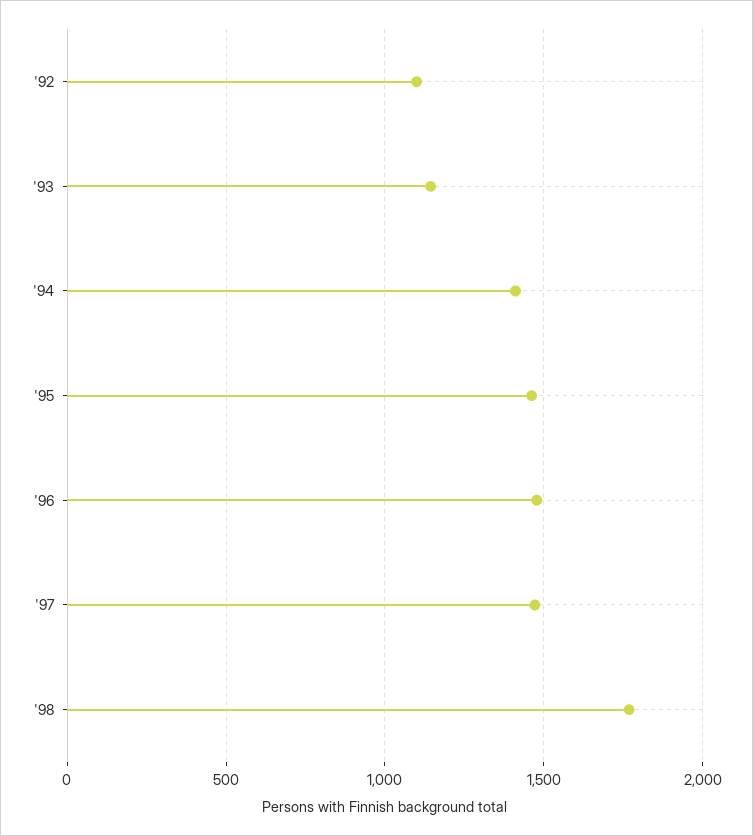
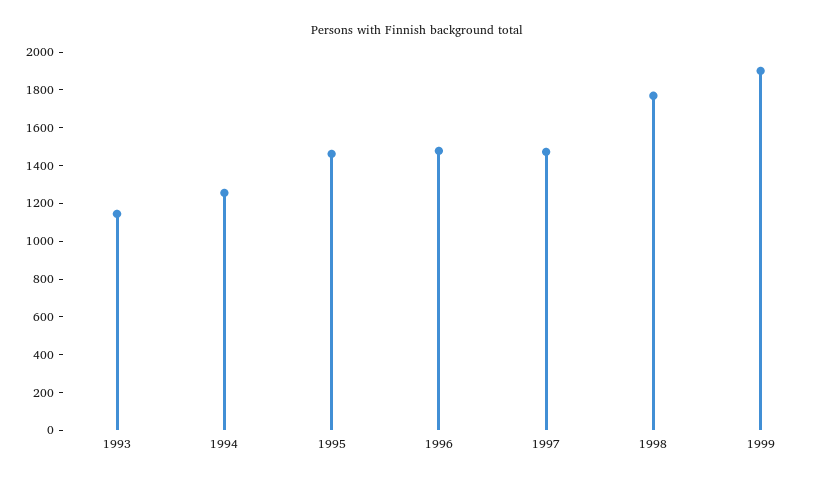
'92: 1100 -> none
'94: 1400 -> 1250
1999: none -> 1900

